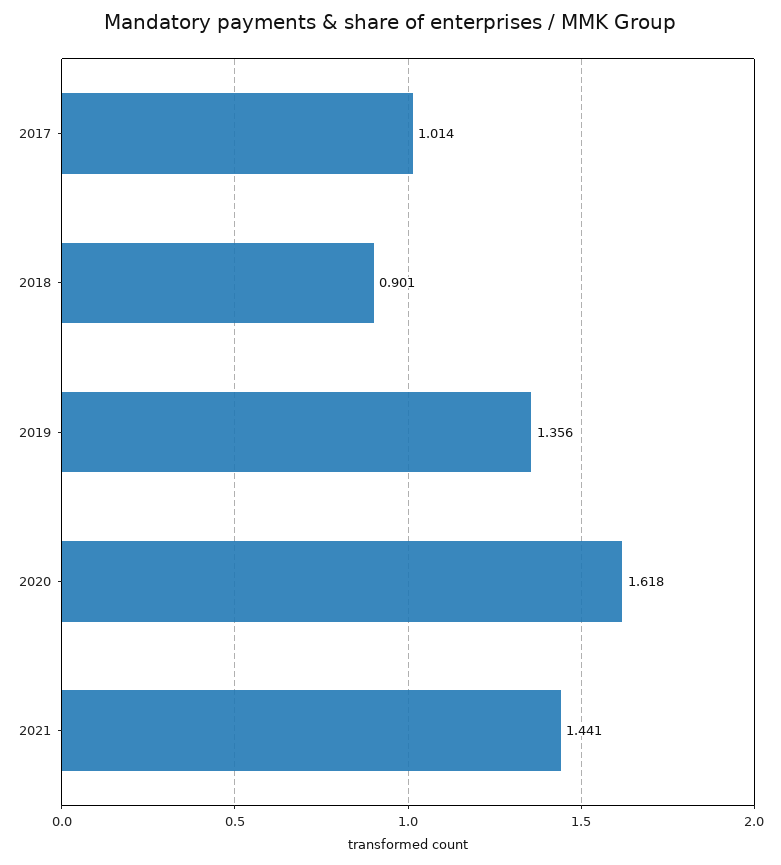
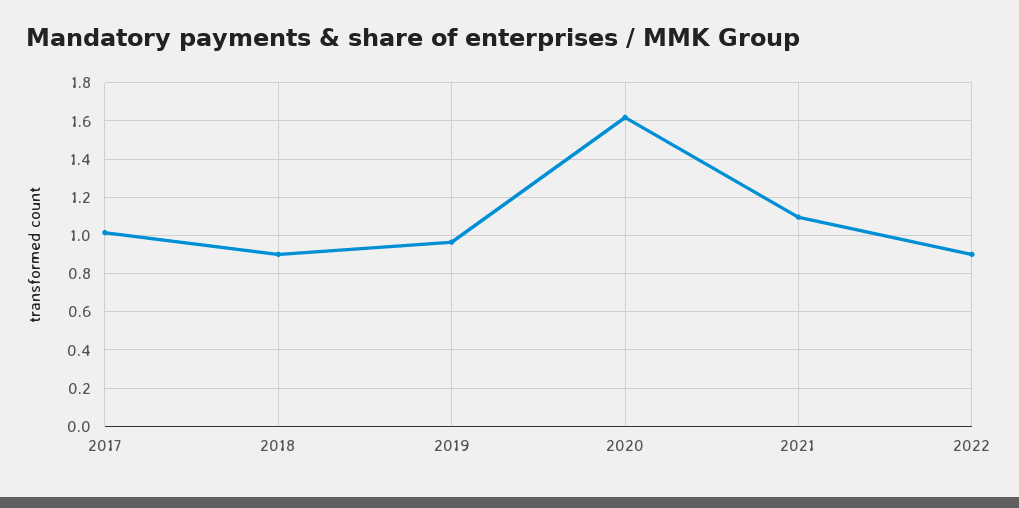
2019: 1.356 -> 0.95
2021: 1.441 -> 1.1
2022: none -> 0.9

